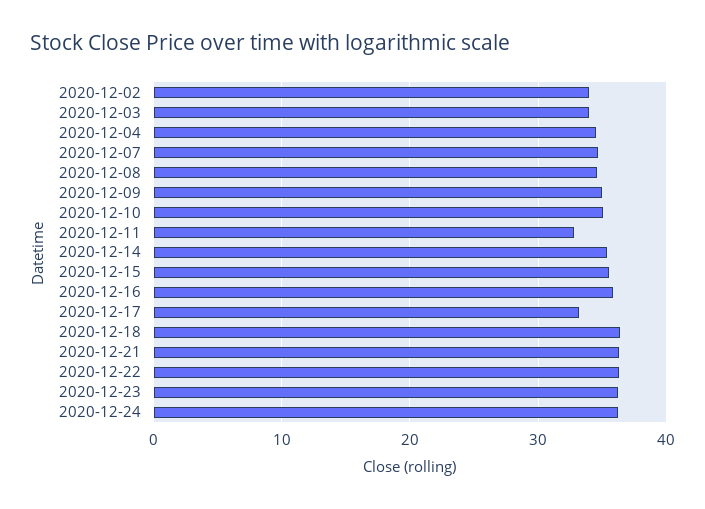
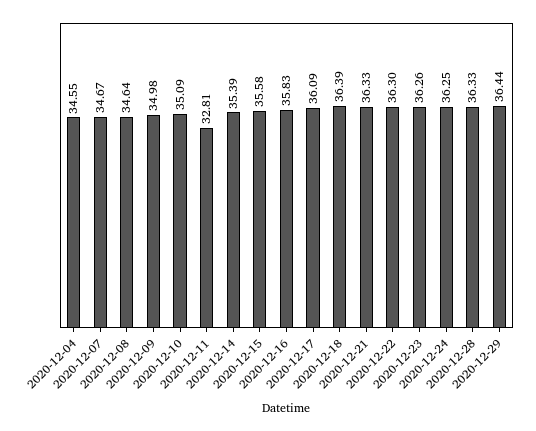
2020-12-02: 34 -> none
2020-12-03: 34 -> none
2020-12-17: 33 -> 36.09
2020-12-28: none -> 36.33
2020-12-29: none -> 36.44

